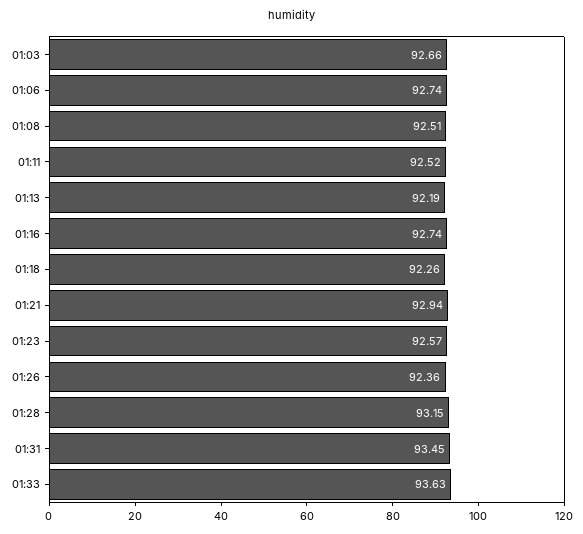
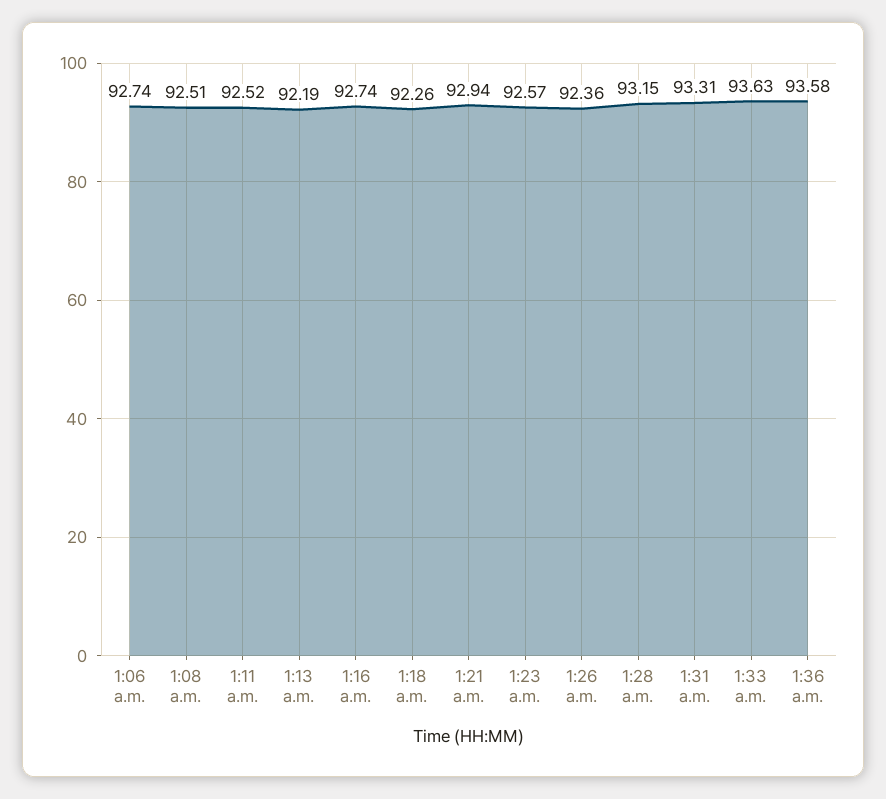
01:03: 92.66 -> none
01:31: 93.45 -> 93.31
1:36 a.m.: none -> 93.58

